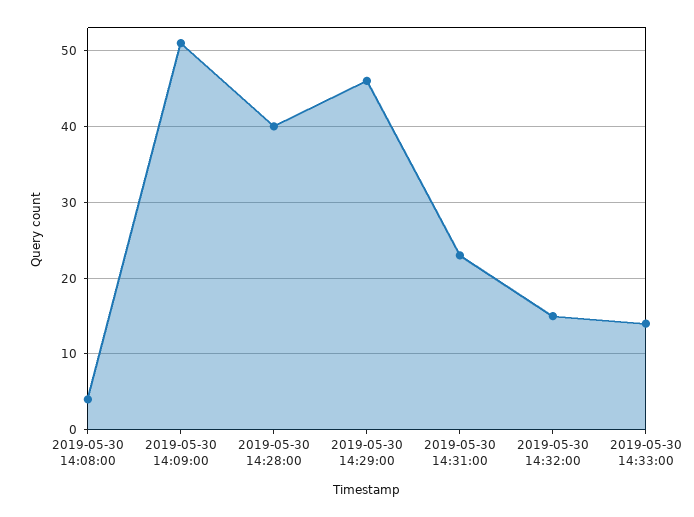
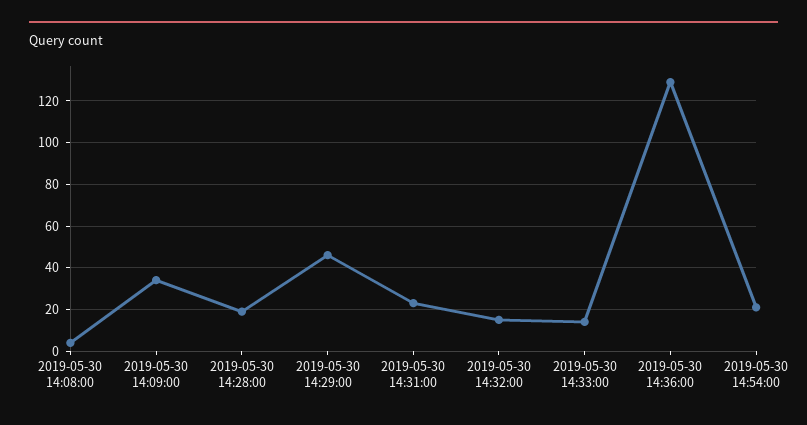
2019-05-30 14:09:00: 51 -> 35
2019-05-30 14:28:00: 40 -> 20
2019-05-30 14:36:00: none -> 130
2019-05-30 14:54:00: none -> 20

